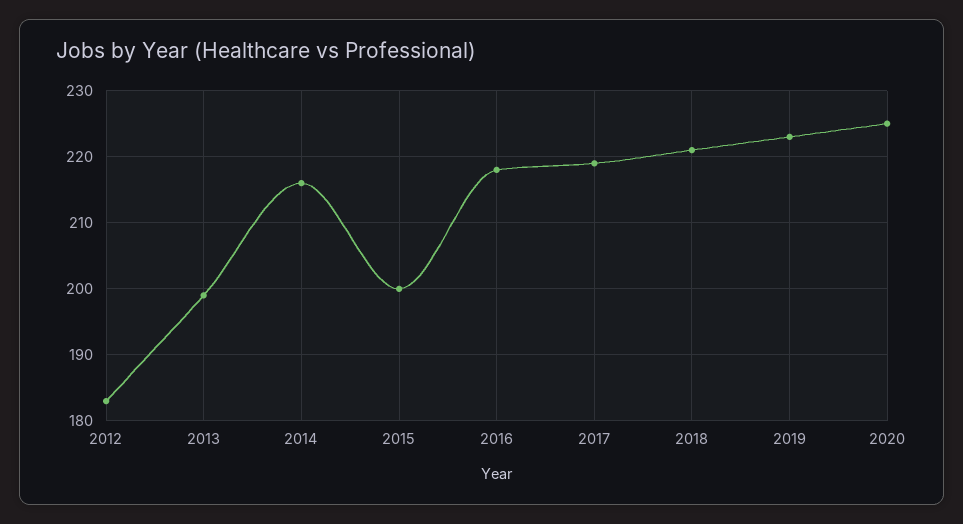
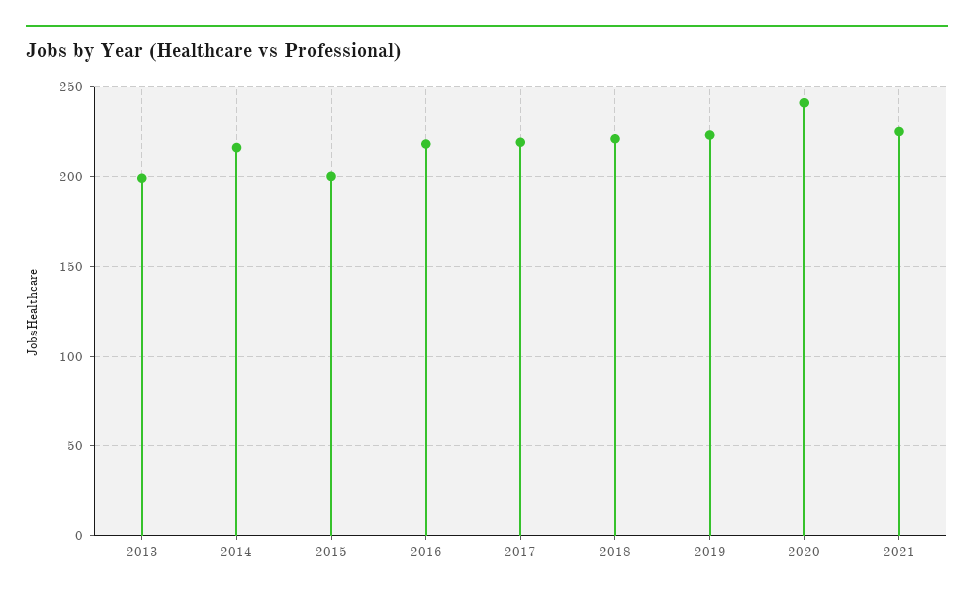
2012: 183 -> none
2020: 225 -> 240
2021: none -> 225

